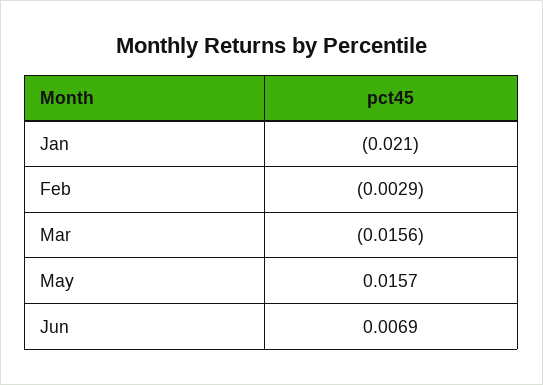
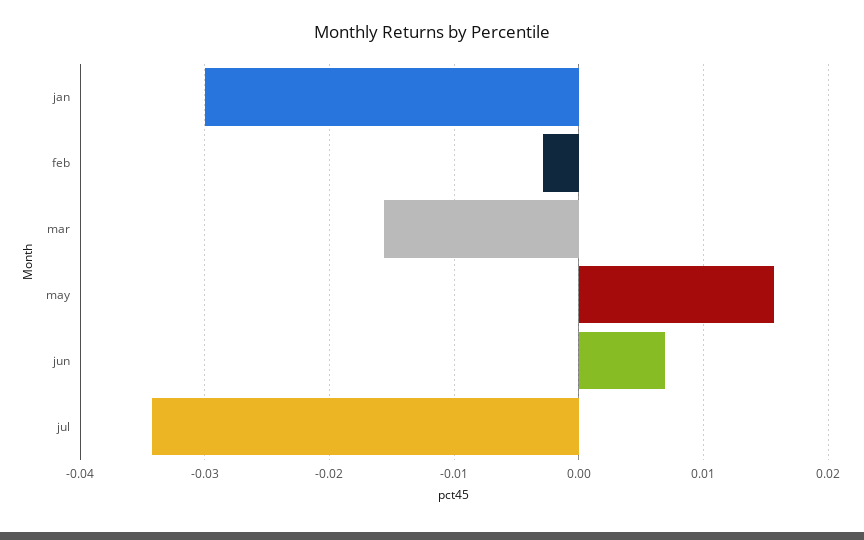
Jan: -0.021 -> -0.03
jul: none -> -0.034

